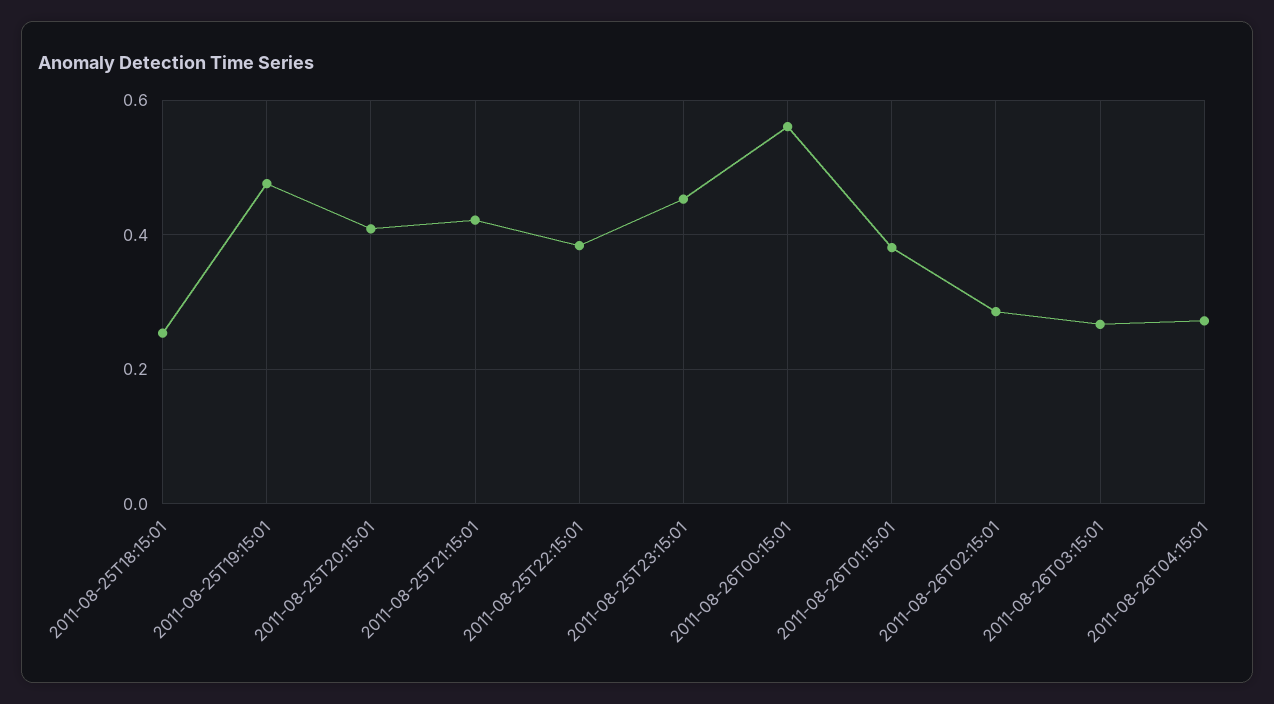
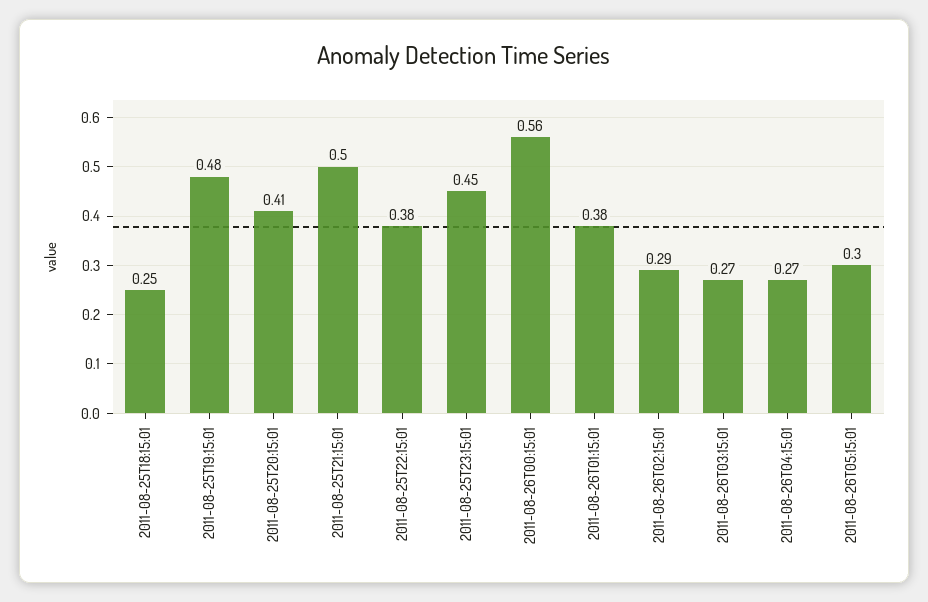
2011-08-25T21:15:01: 0.42 -> 0.5
2011-08-26T05:15:01: none -> 0.3

